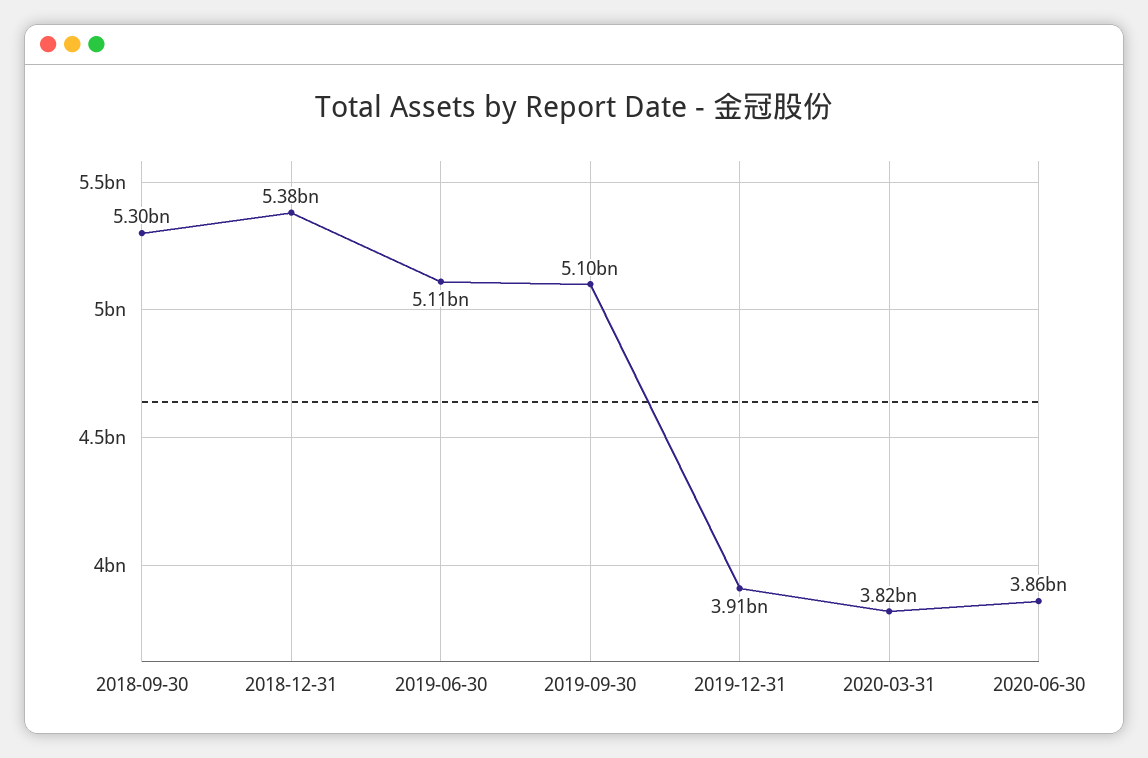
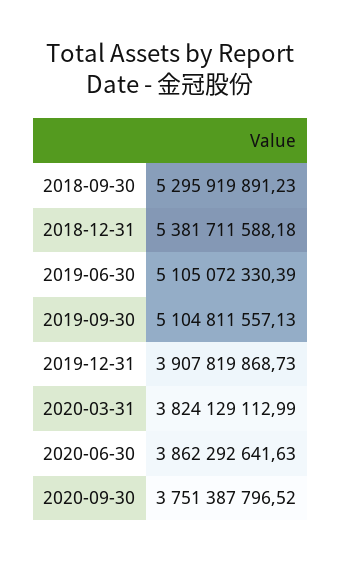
2020-09-30: none -> 3751387796.52

